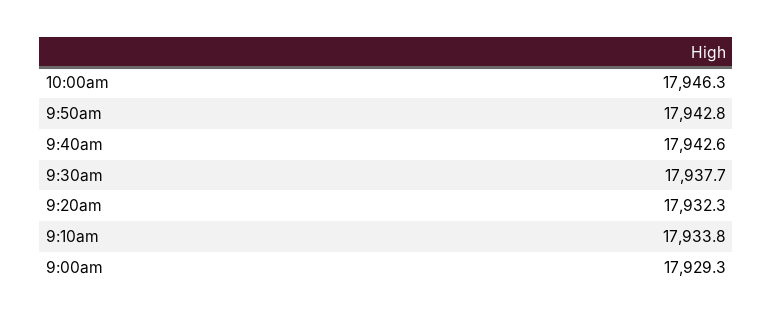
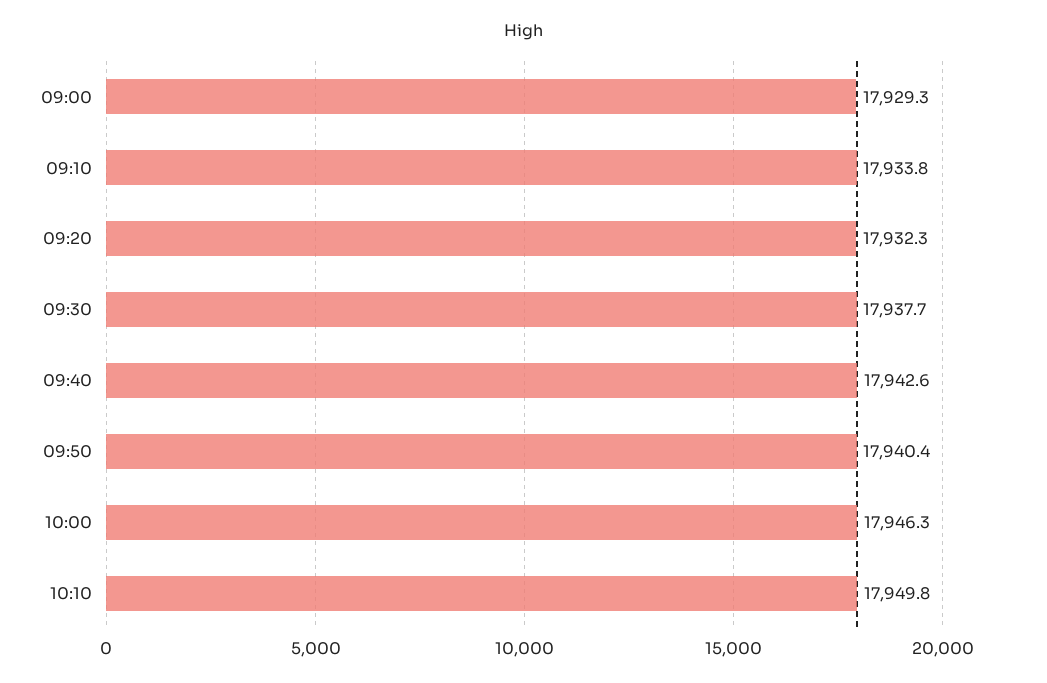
9:50am: 17942.8 -> 17940.4
10:10: none -> 17949.8

